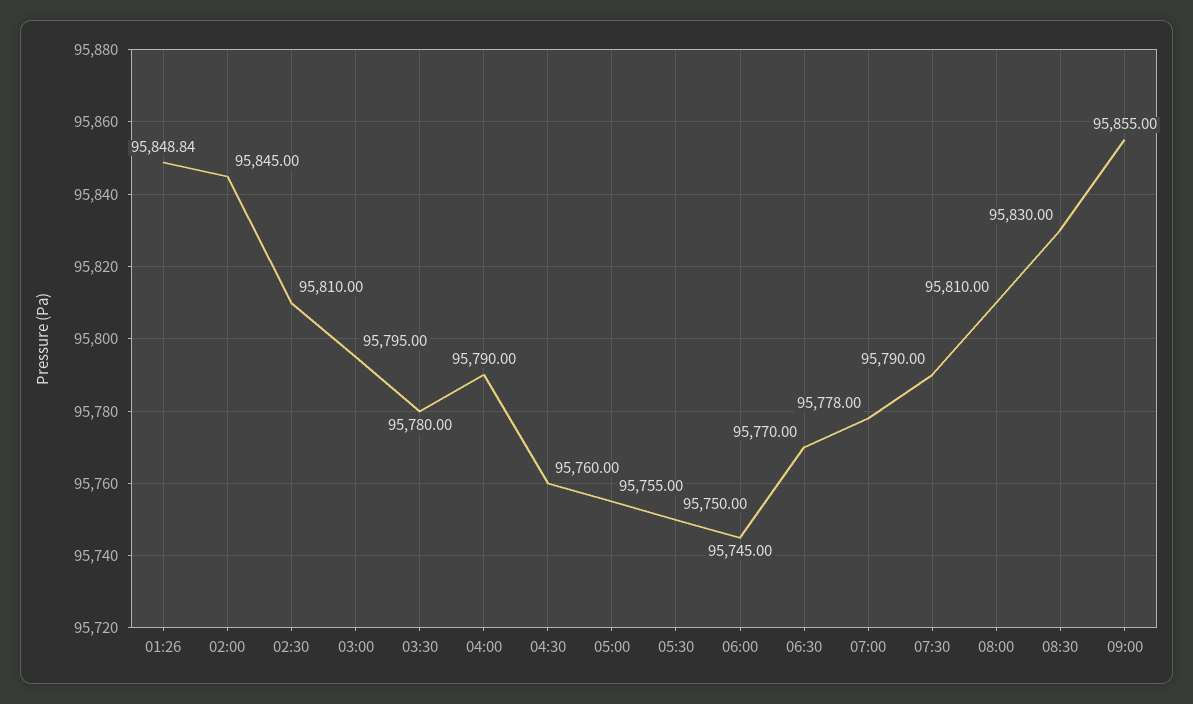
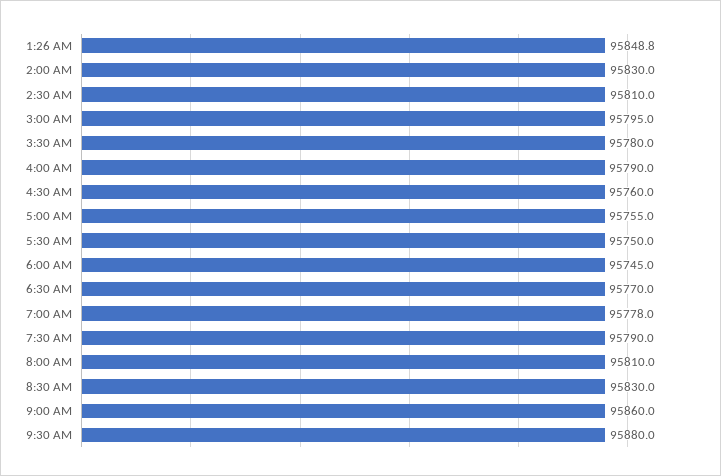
02:00: 95845 -> 95830
09:00: 95855 -> 95860
9:30 AM: none -> 95880

